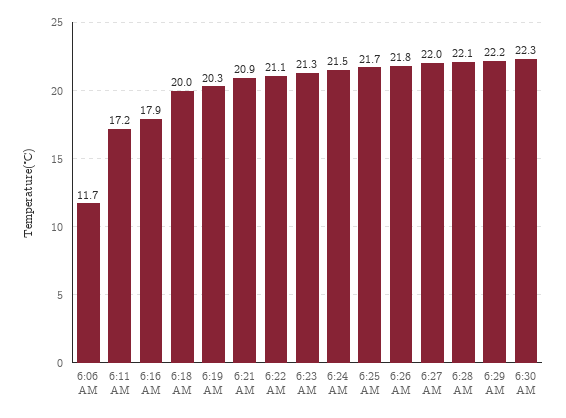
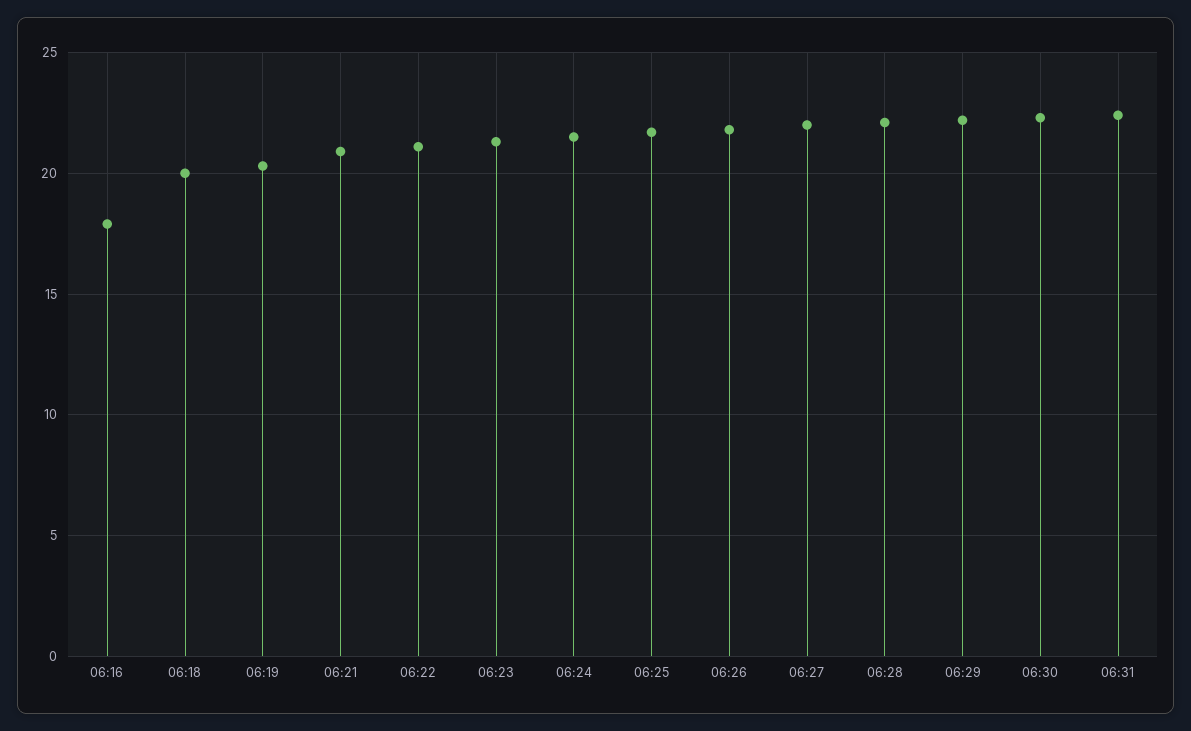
6:06 AM: 11.7 -> none
6:11 AM: 17.2 -> none
06:31: none -> 22.5

